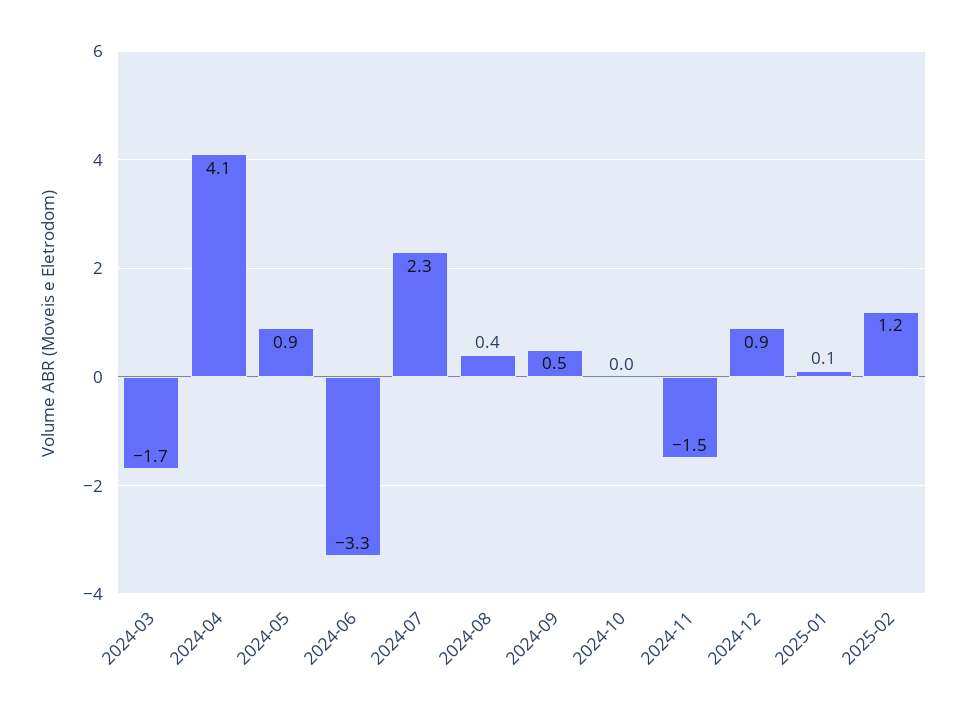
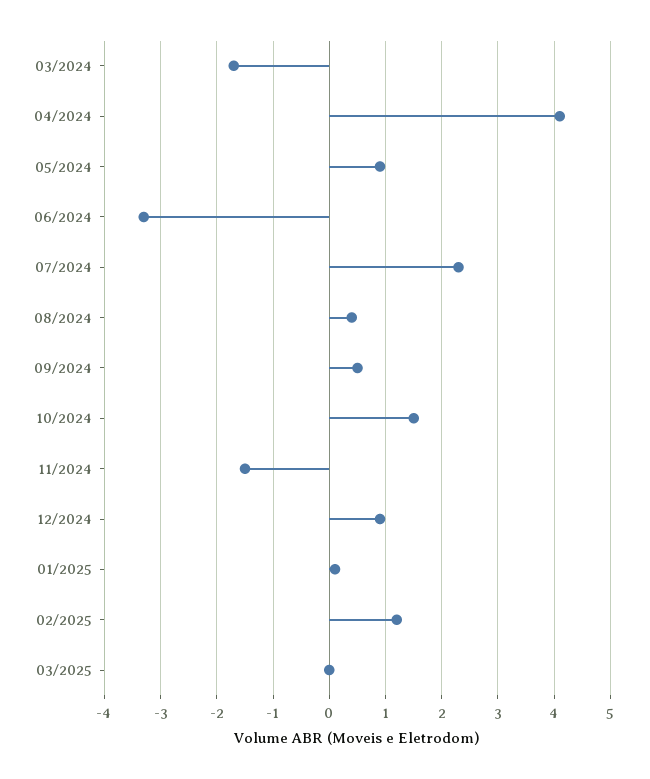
2024-10: 0 -> 1.5
03/2025: none -> 0

